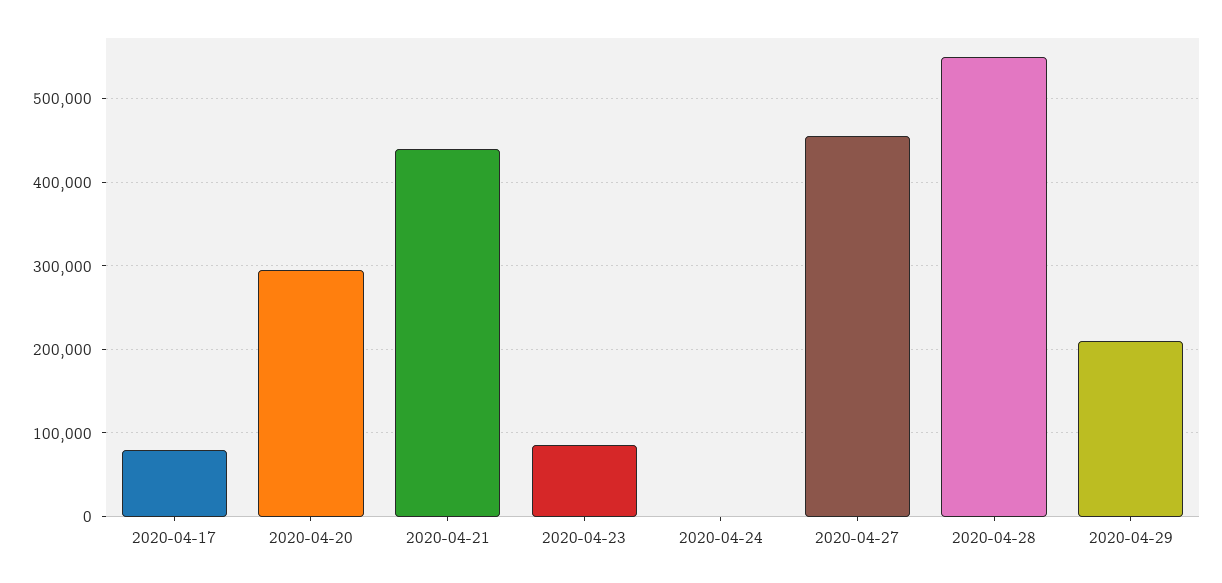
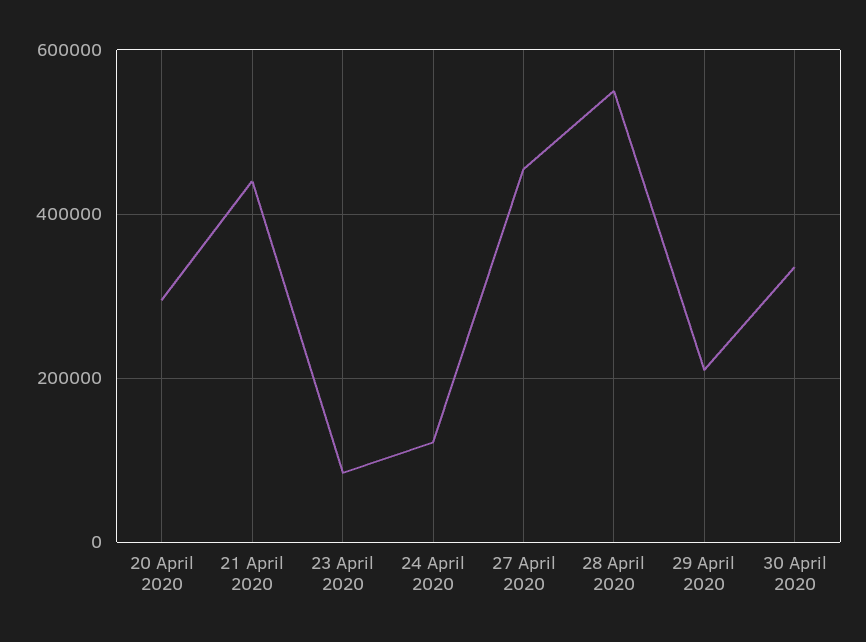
2020-04-17: 80000 -> none
2020-04-24: 0 -> 120000
30 April 2020: none -> 340000

